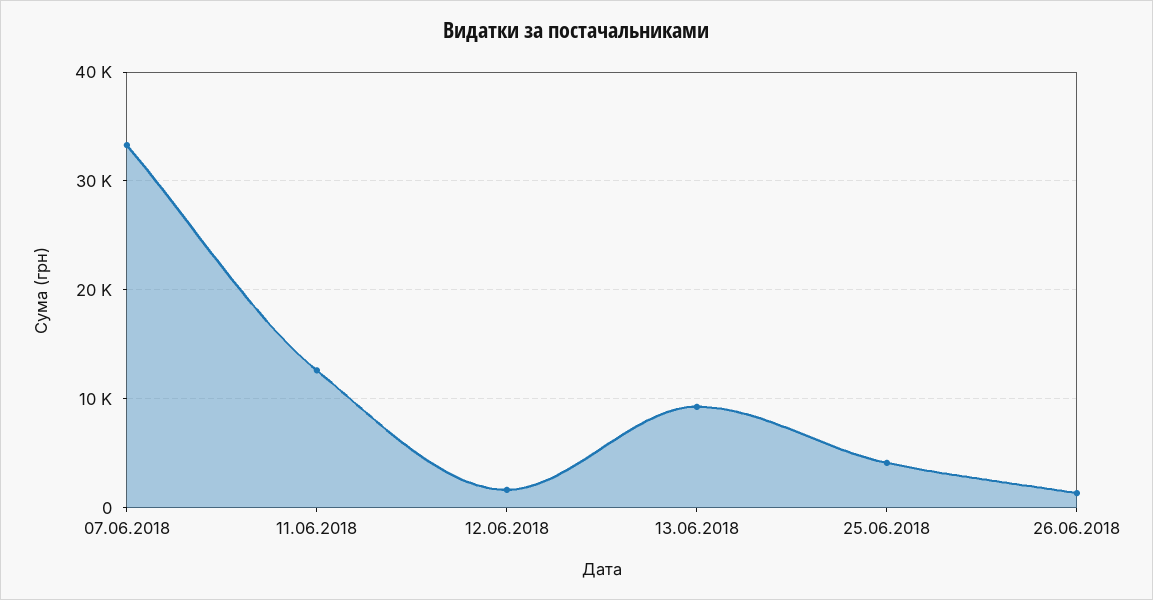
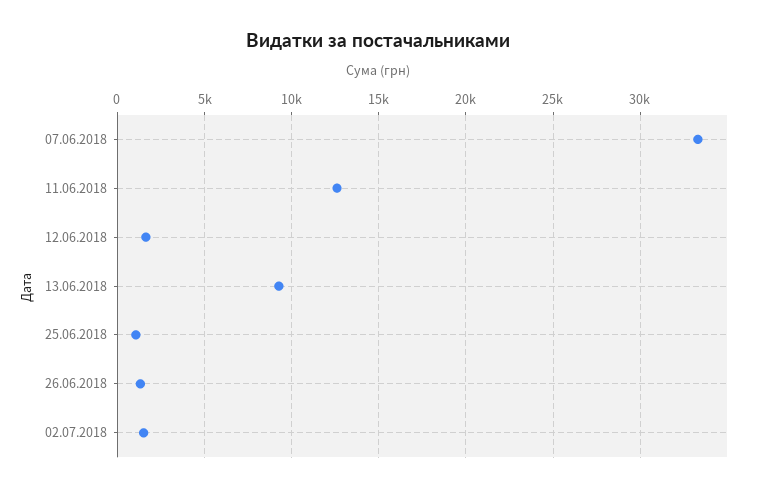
25.06.2018: 4000 -> 1000
02.07.2018: none -> 1500

